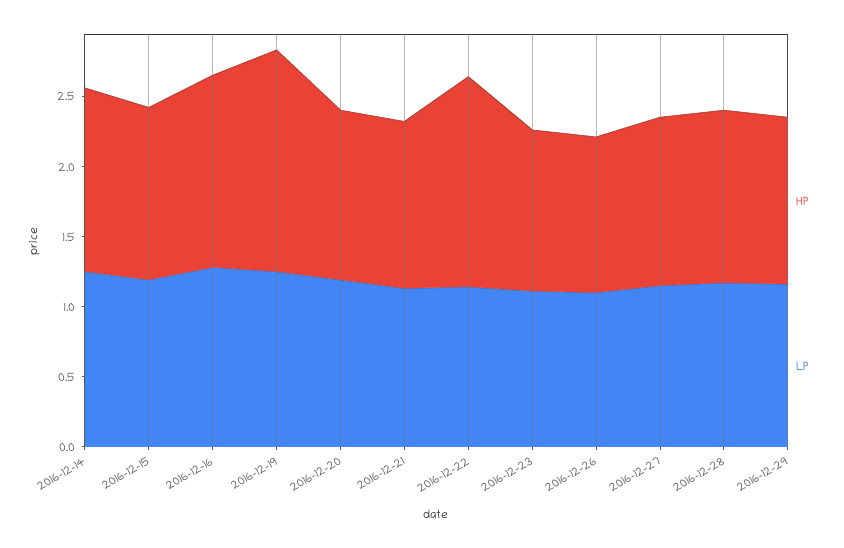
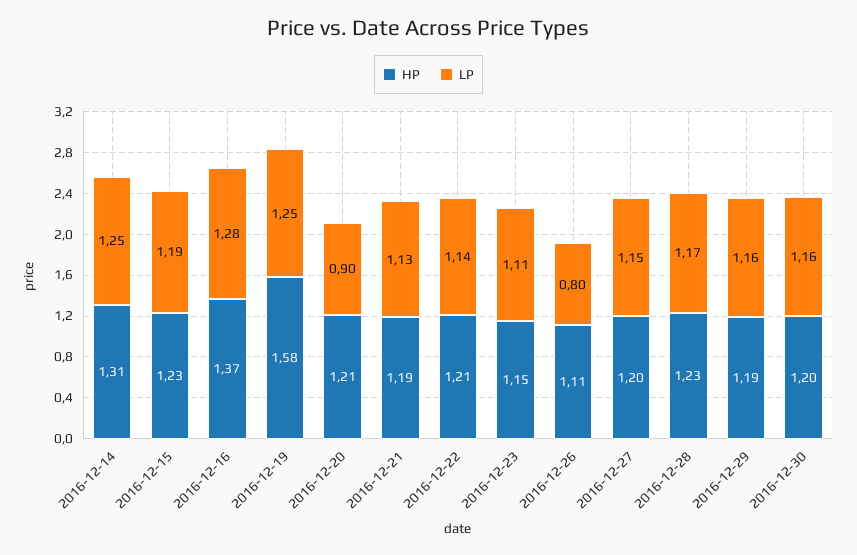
LP, 2016-12-20: 1.2 -> 0.9
HP, 2016-12-22: 1.5 -> 1.21
LP, 2016-12-26: 1.1 -> 0.8
HP, 2016-12-30: none -> 1.2
LP, 2016-12-30: none -> 1.16

